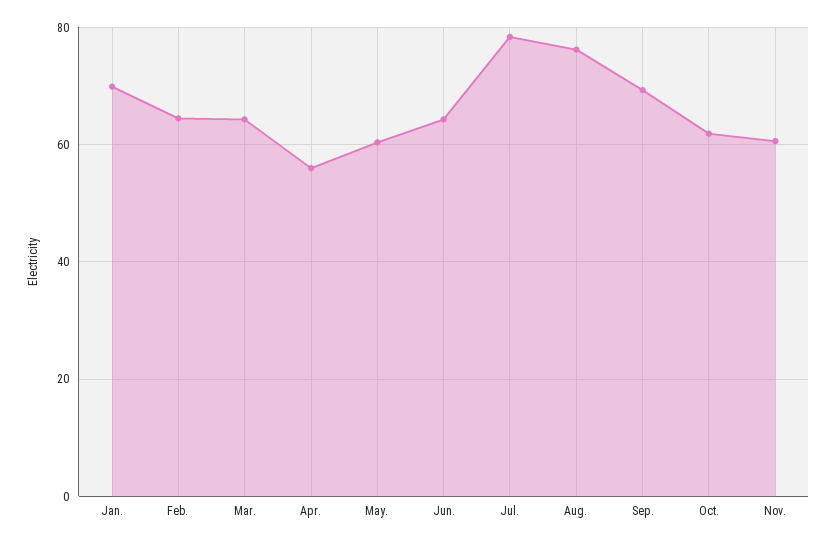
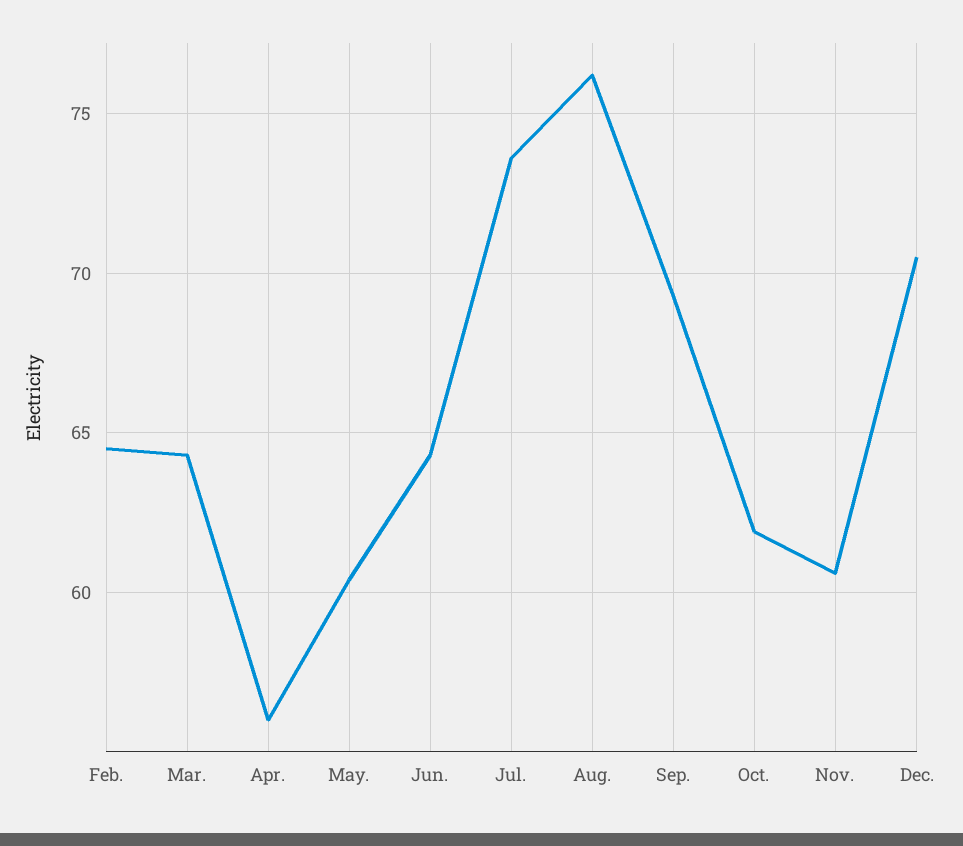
Jan.: 70 -> none
Jul.: 78 -> 73.5
Dec.: none -> 70.5

